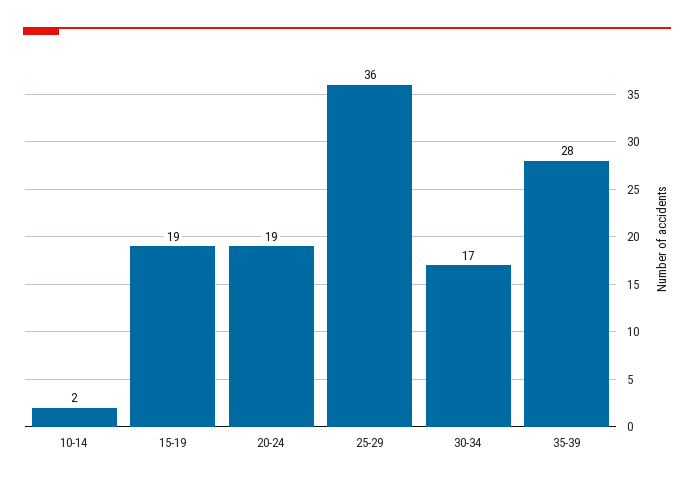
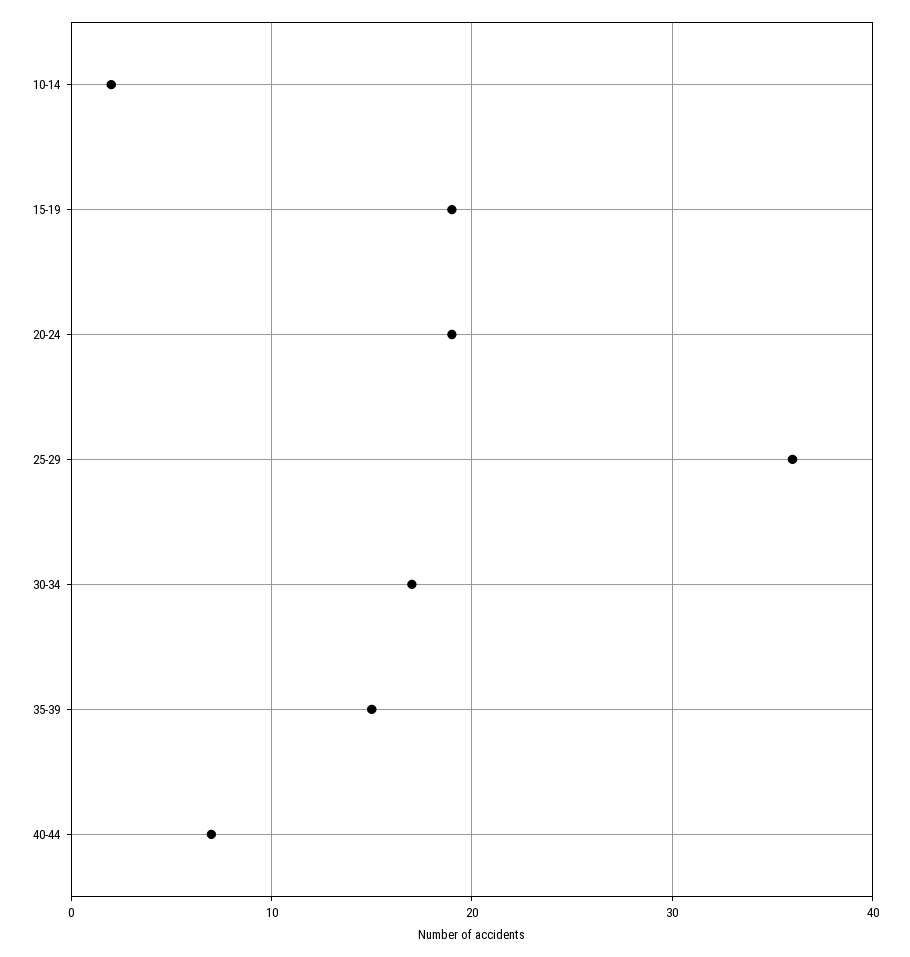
35-39: 28 -> 15
40-44: none -> 7

